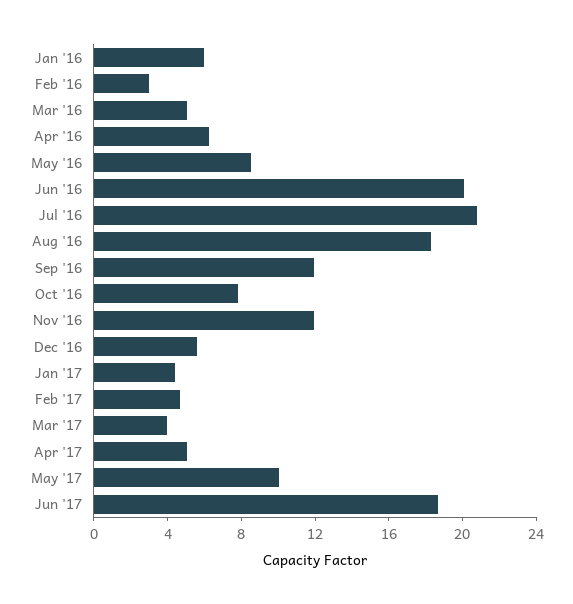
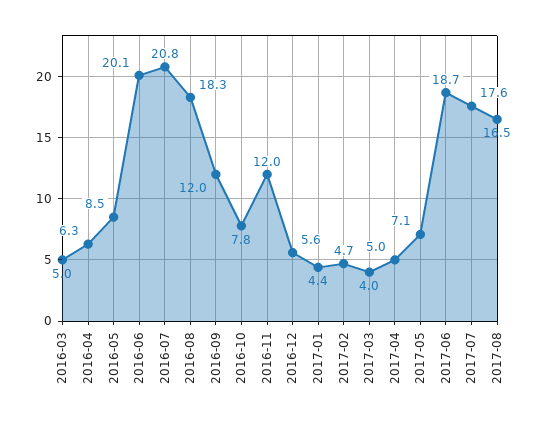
Jan '16: 6 -> none
Feb '16: 3 -> none
May '17: 10 -> 7.1
2017-07: none -> 17.6
2017-08: none -> 16.5

